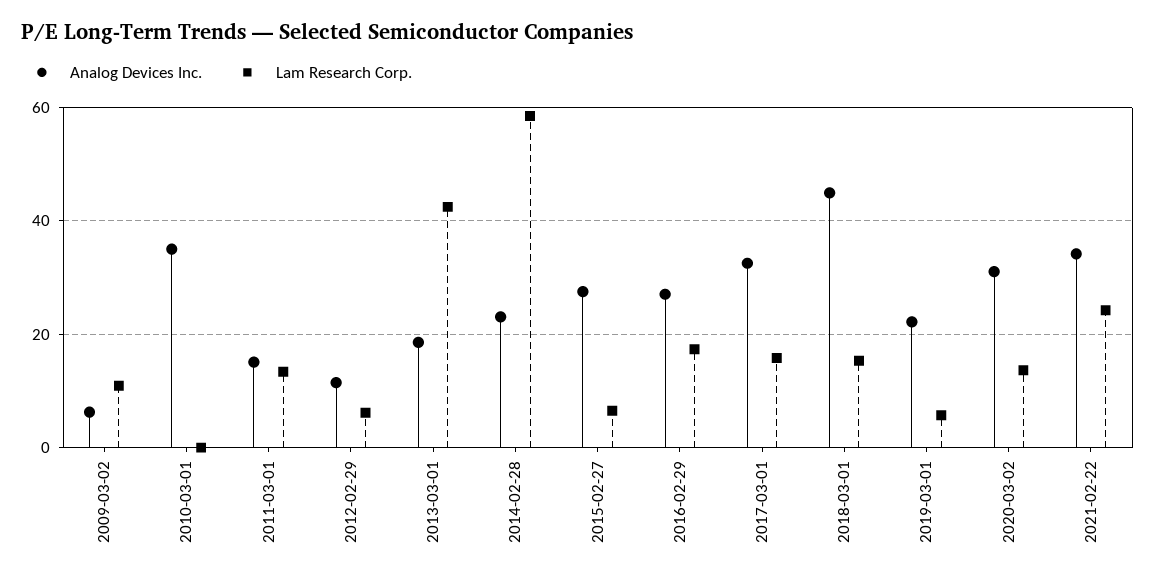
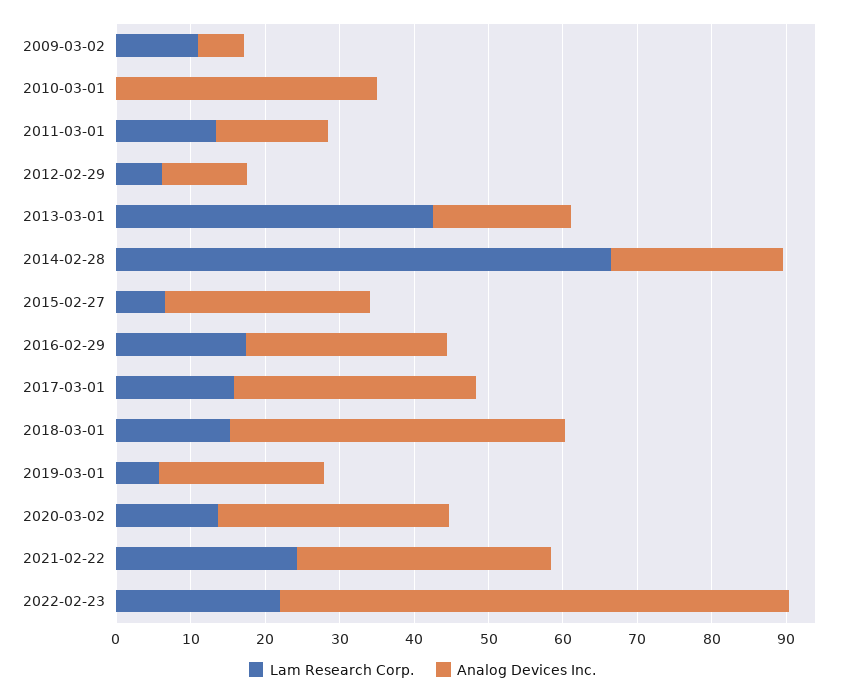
Lam Research Corp., 2014-02-28: 58 -> 66
Lam Research Corp., 2022-02-23: none -> 22
Analog Devices Inc., 2022-02-23: none -> 68

